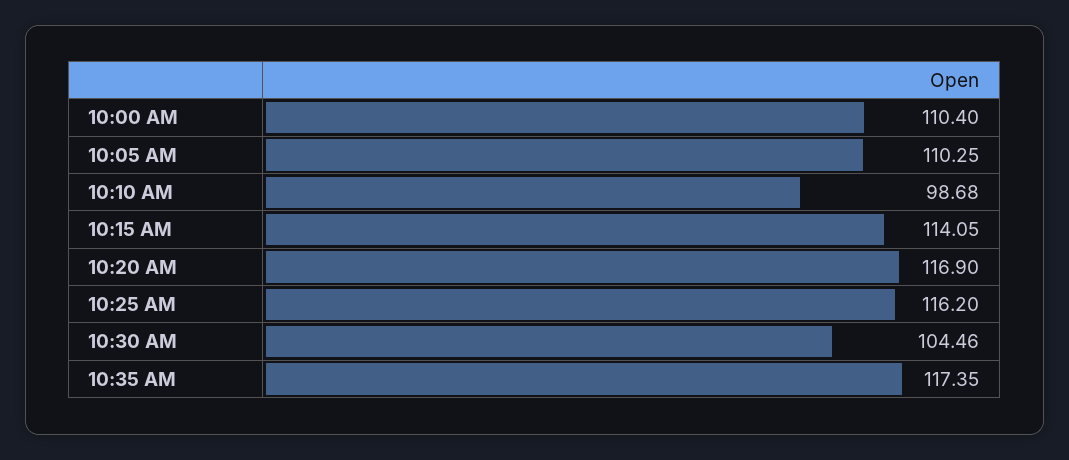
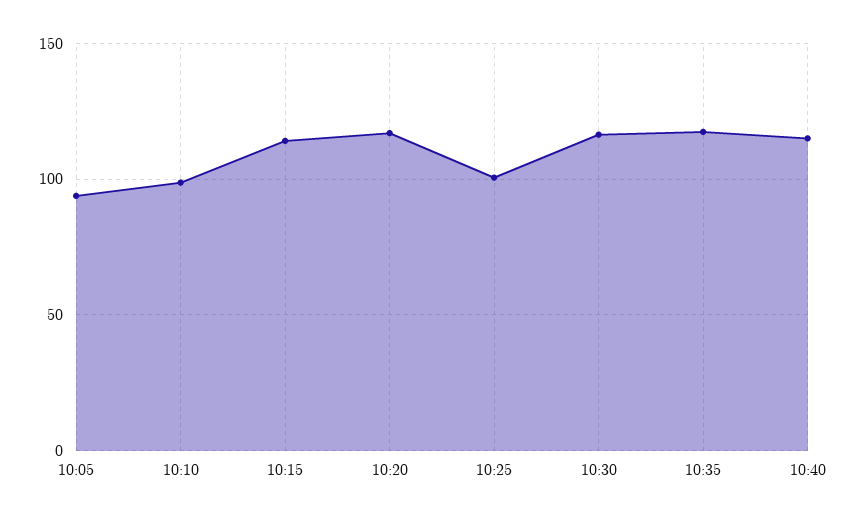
10:00 AM: 110.4 -> none
10:05 AM: 110.25 -> 95
10:25 AM: 116.2 -> 100
10:30 AM: 104.46 -> 115
10:40: none -> 115

